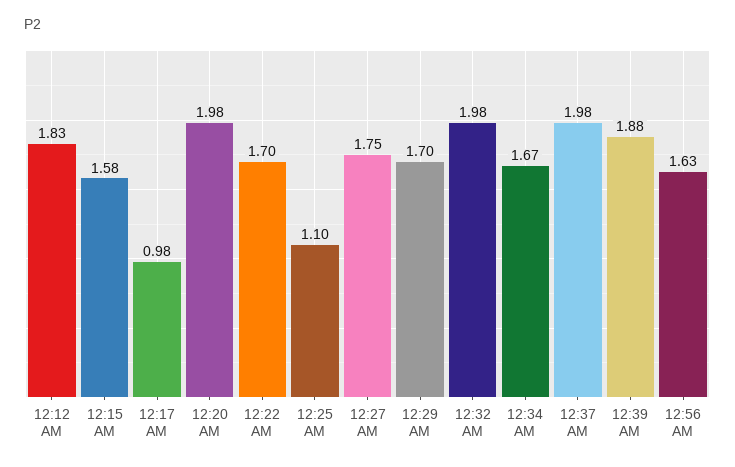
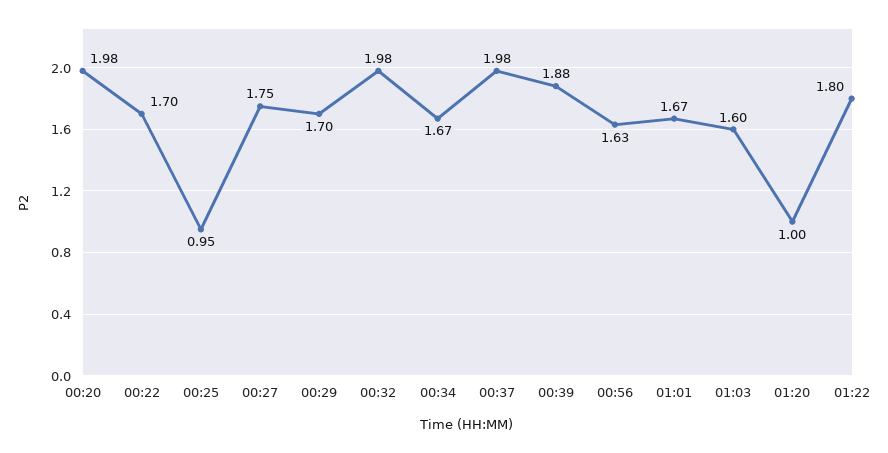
12:12 AM: 1.83 -> none
12:15 AM: 1.58 -> none
12:17 AM: 0.98 -> none
12:25 AM: 1.1 -> 0.95
01:01: none -> 1.67
01:03: none -> 1.6
01:20: none -> 1
01:22: none -> 1.8

